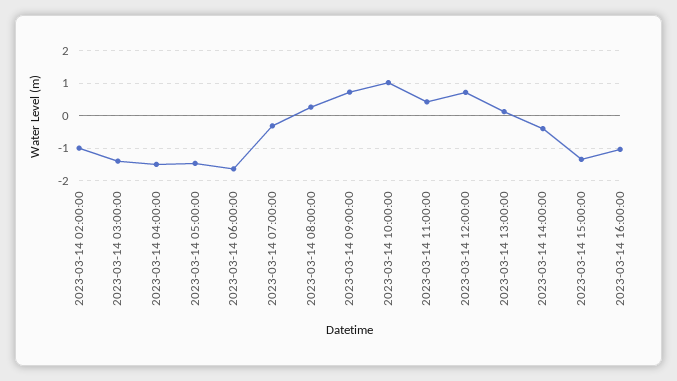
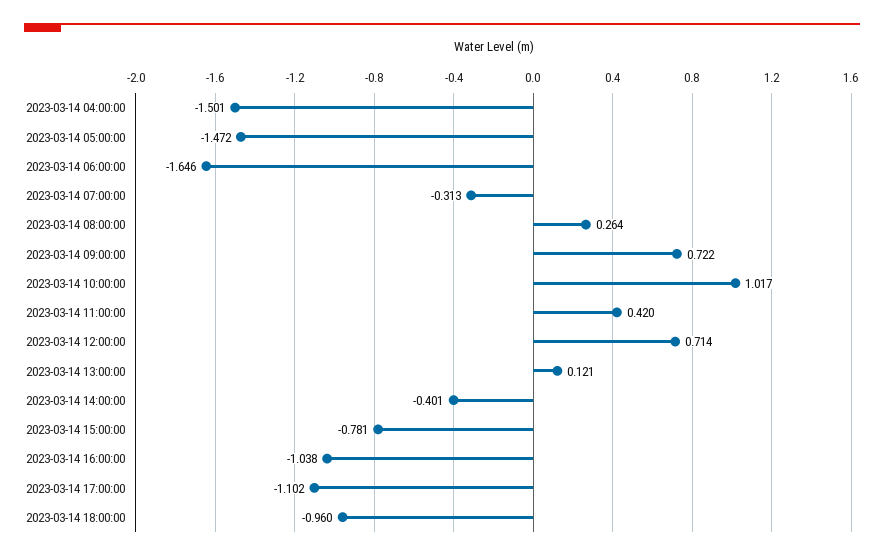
2023-03-14 02:00:00: -1 -> none
2023-03-14 03:00:00: -1.4 -> none
2023-03-14 15:00:00: -1.4 -> -0.781
2023-03-14 17:00:00: none -> -1.102
2023-03-14 18:00:00: none -> -0.96

